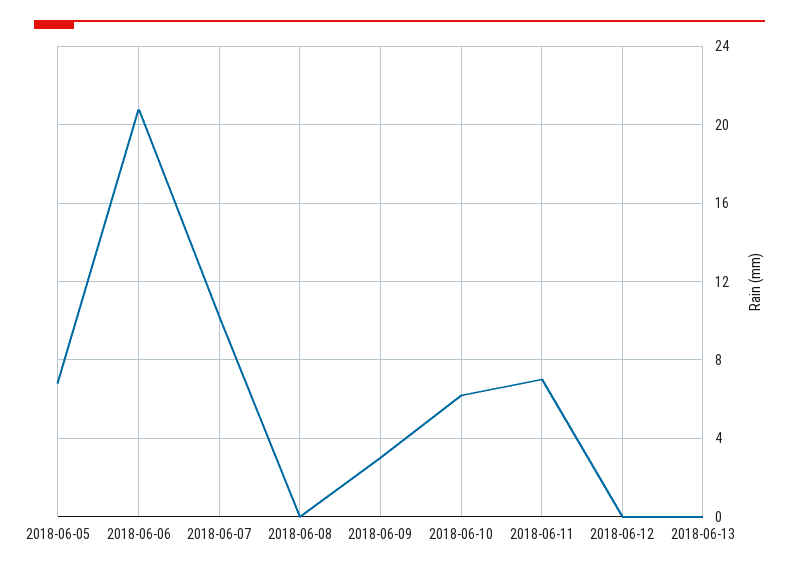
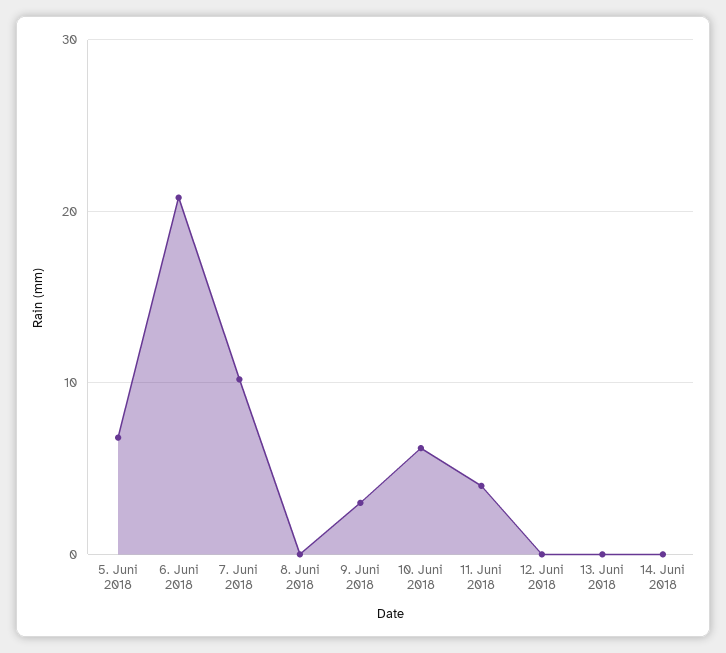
2018-06-11: 7 -> 4
14. Juni 2018: none -> 0

